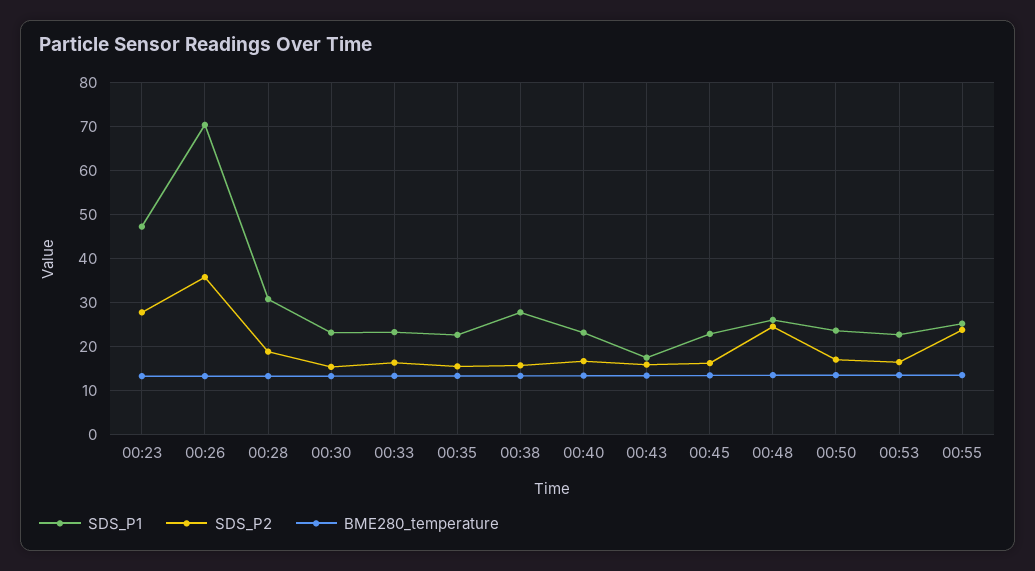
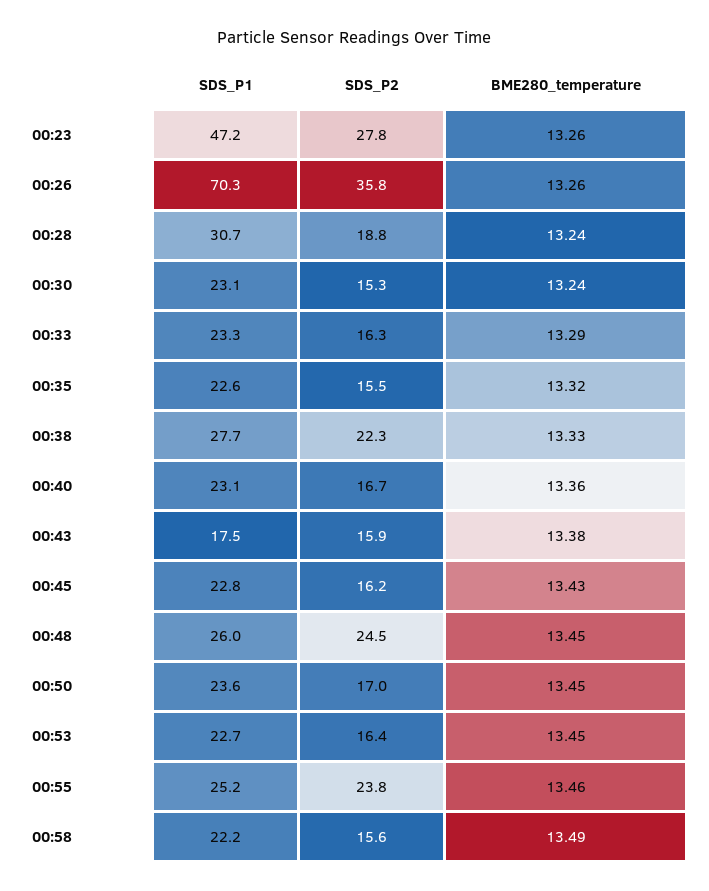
SDS_P2, 00:38: 16 -> 22.3
SDS_P1, 00:58: none -> 22.2
SDS_P2, 00:58: none -> 15.6
BME280_temperature, 00:58: none -> 13.49

